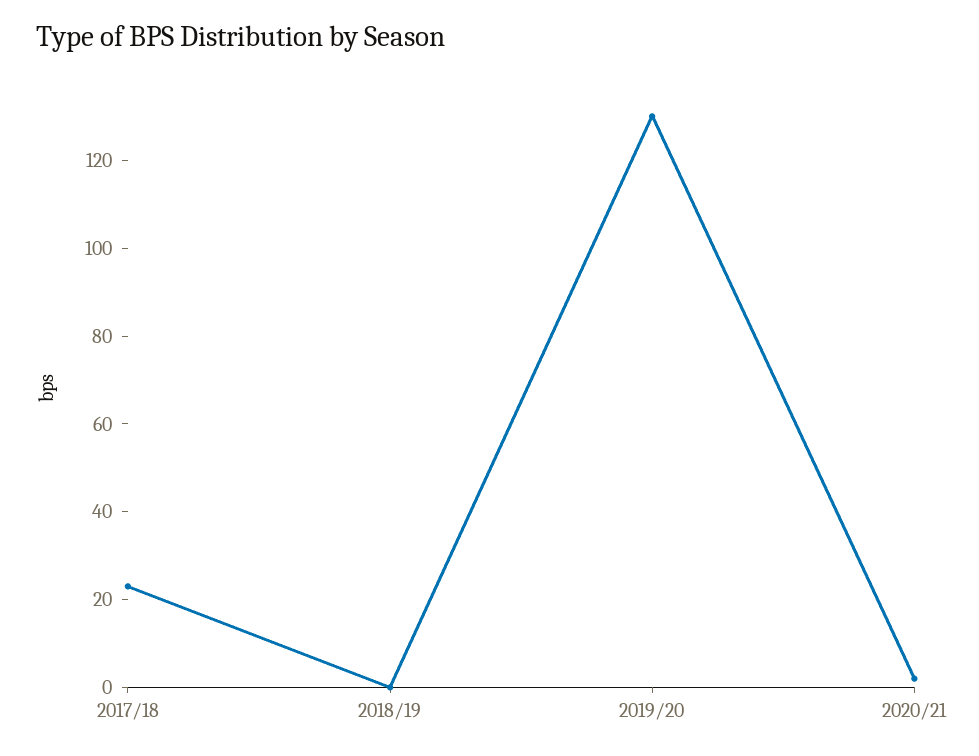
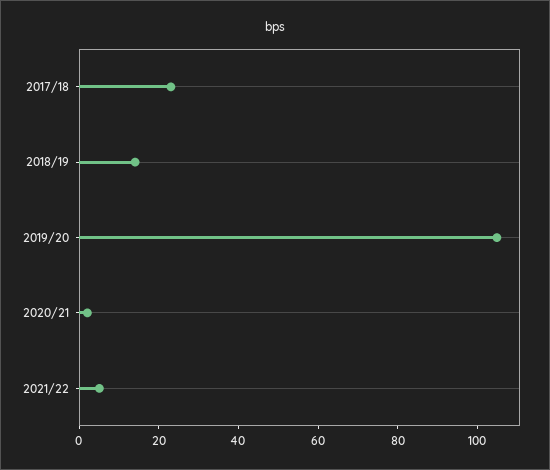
2018/19: 0 -> 15
2019/20: 130 -> 105
2021/22: none -> 5

